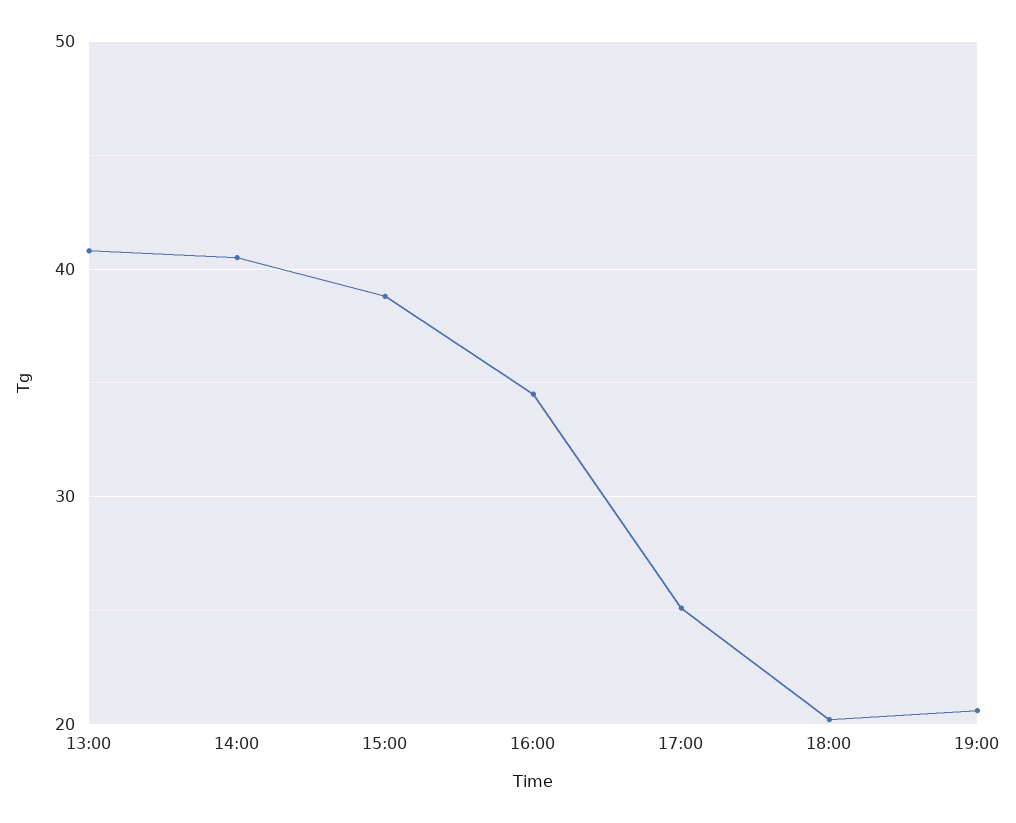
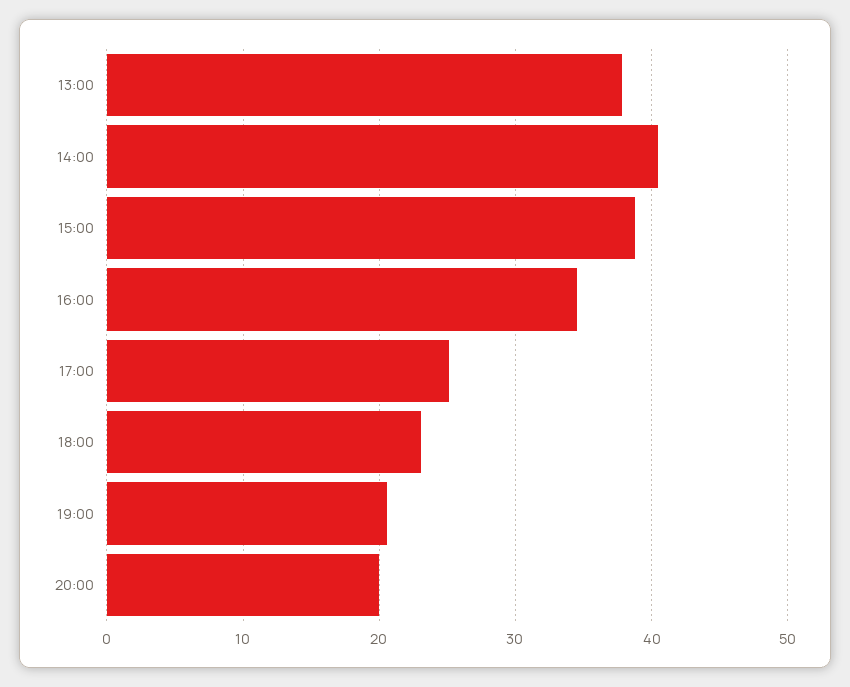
13:00: 41 -> 38
18:00: 20 -> 23
20:00: none -> 20

